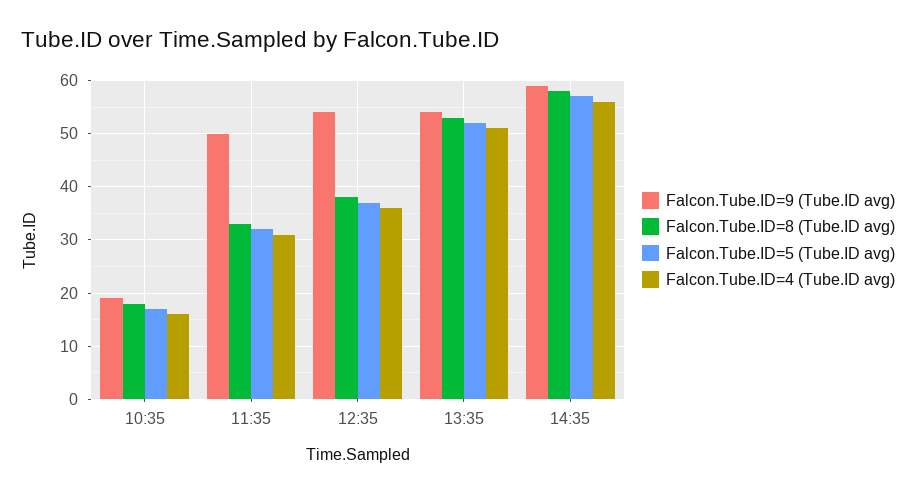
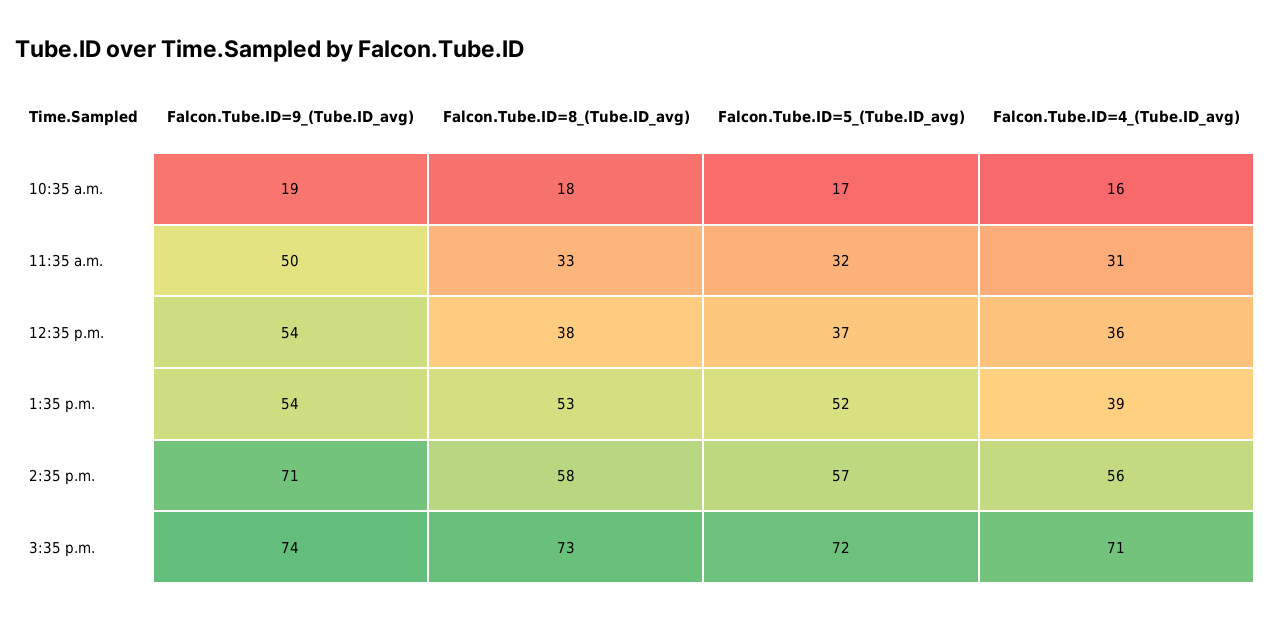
Falcon.Tube.ID=4 (Tube.ID avg), 13:35: 50 -> 39
Falcon.Tube.ID=9 (Tube.ID avg), 14:35: 60 -> 71
Falcon.Tube.ID=9 (Tube.ID avg), 3:35 p.m.: none -> 74
Falcon.Tube.ID=8 (Tube.ID avg), 3:35 p.m.: none -> 73
Falcon.Tube.ID=5 (Tube.ID avg), 3:35 p.m.: none -> 72
Falcon.Tube.ID=4 (Tube.ID avg), 3:35 p.m.: none -> 71

